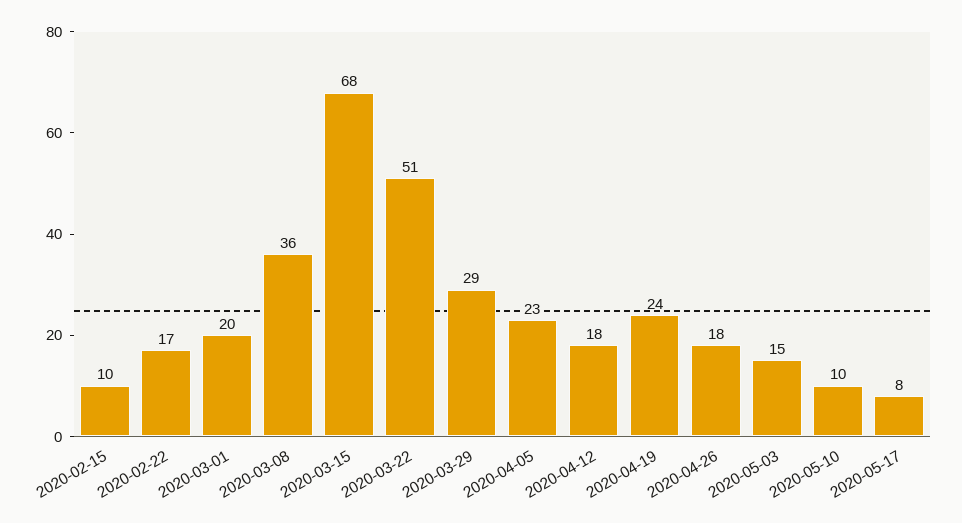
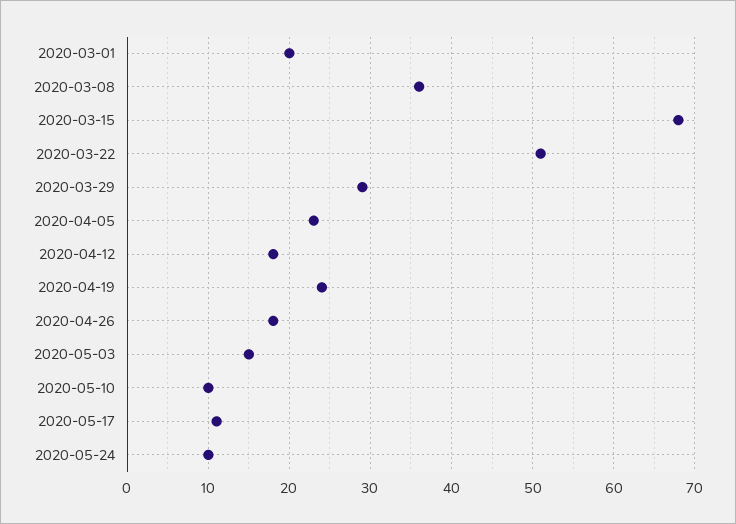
2020-02-15: 10 -> none
2020-02-22: 17 -> none
2020-05-17: 8 -> 11
2020-05-24: none -> 10

